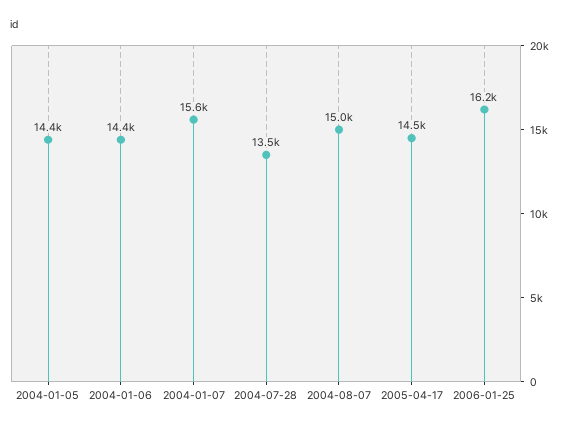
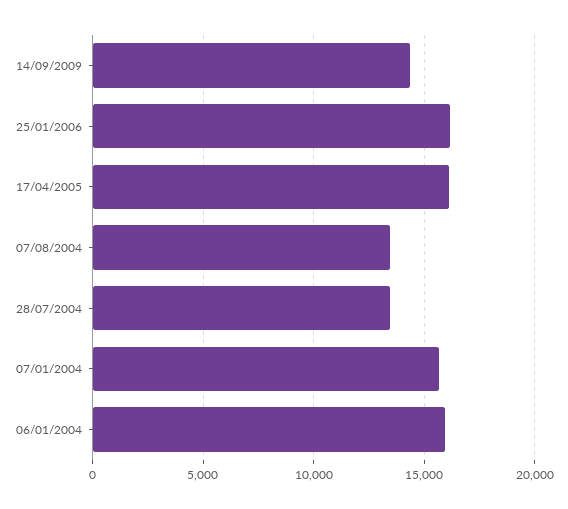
2004-01-05: 14400 -> none
2004-01-06: 14400 -> 16000
2004-08-07: 15000 -> 13500
2005-04-17: 14500 -> 16000
14/09/2009: none -> 14500

